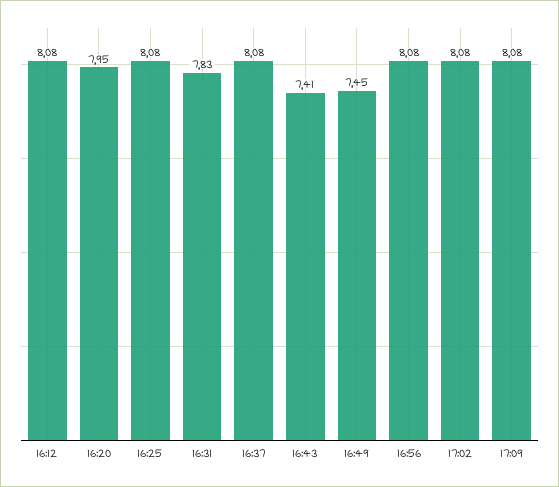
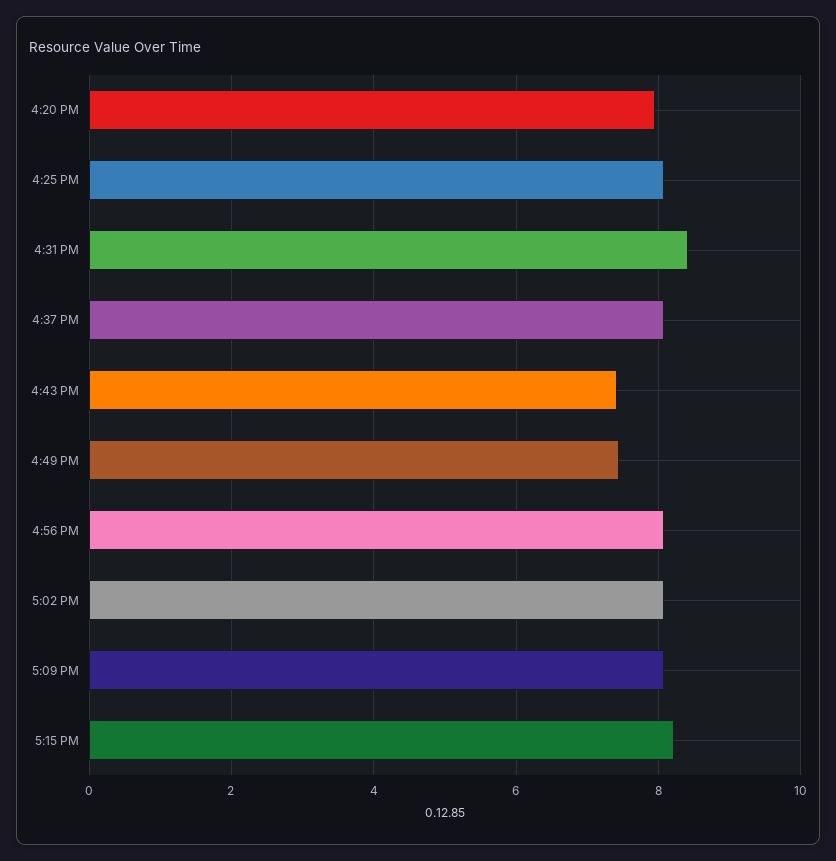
16:12: 8.08 -> none
16:31: 7.83 -> 8.4
5:15 PM: none -> 8.2

